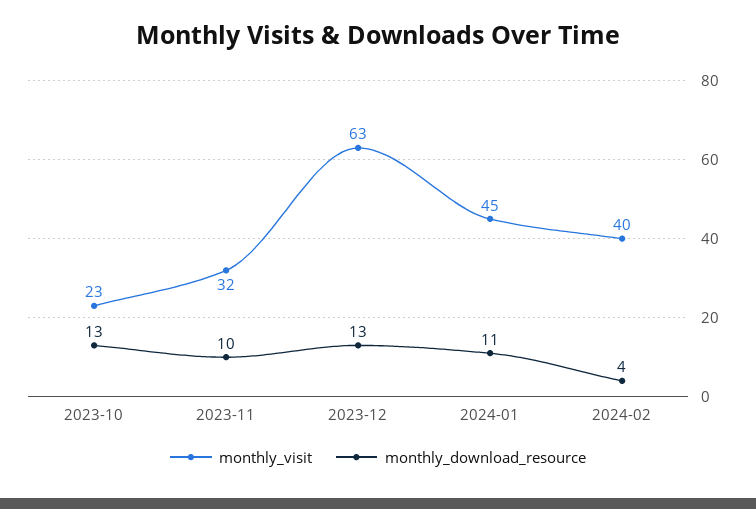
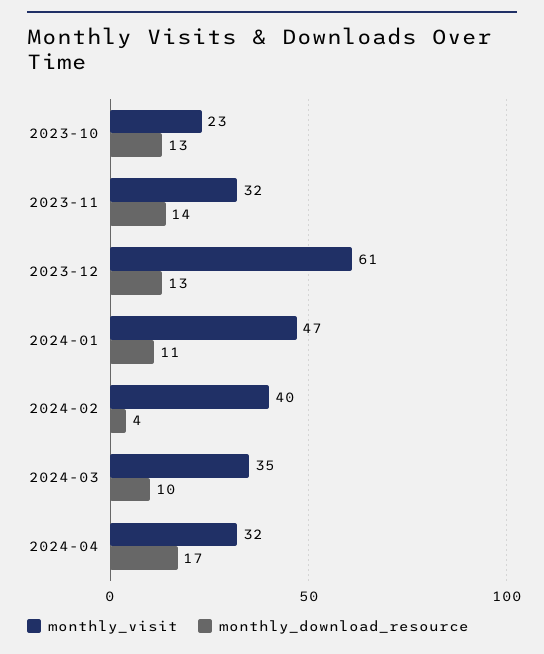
monthly_download_resource, 2023-11: 10 -> 14
monthly_visit, 2023-12: 63 -> 61
monthly_visit, 2024-01: 45 -> 47
monthly_visit, 2024-03: none -> 35
monthly_download_resource, 2024-03: none -> 10
monthly_visit, 2024-04: none -> 32
monthly_download_resource, 2024-04: none -> 17

